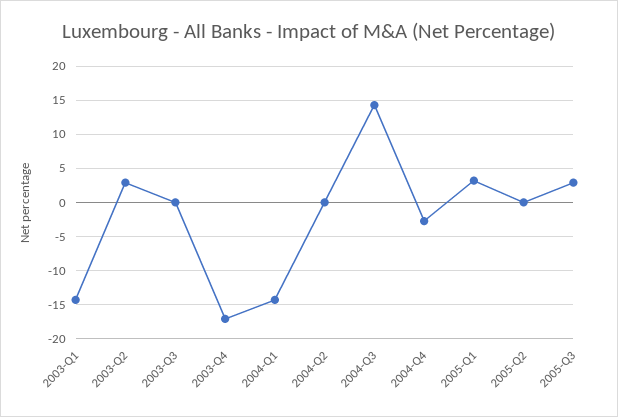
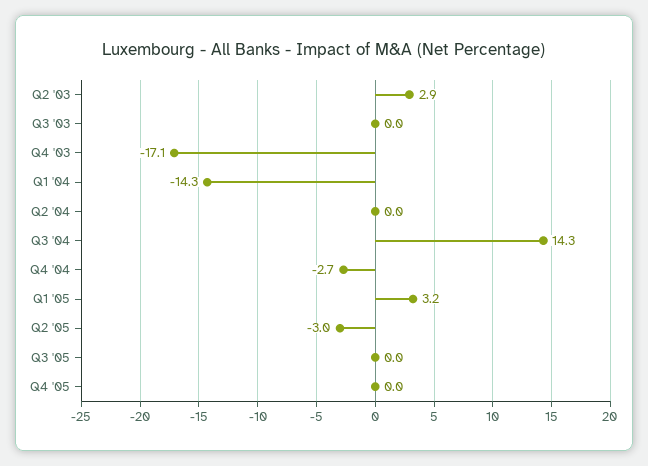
2003-Q1: -14 -> none
2005-Q2: 0 -> -3
2005-Q3: 3 -> 0
Q4 '05: none -> 0

